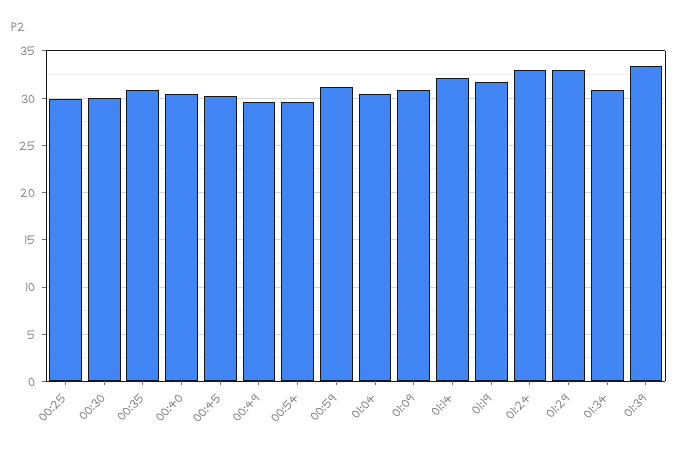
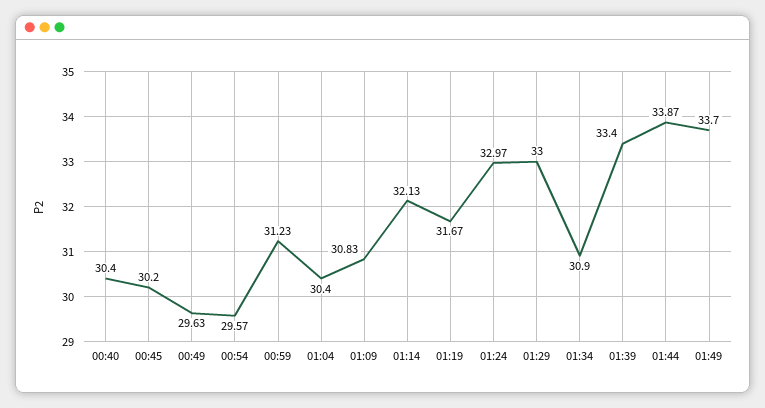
00:25: 30 -> none
00:30: 30 -> none
00:35: 31 -> none
01:44: none -> 33.87
01:49: none -> 33.7

